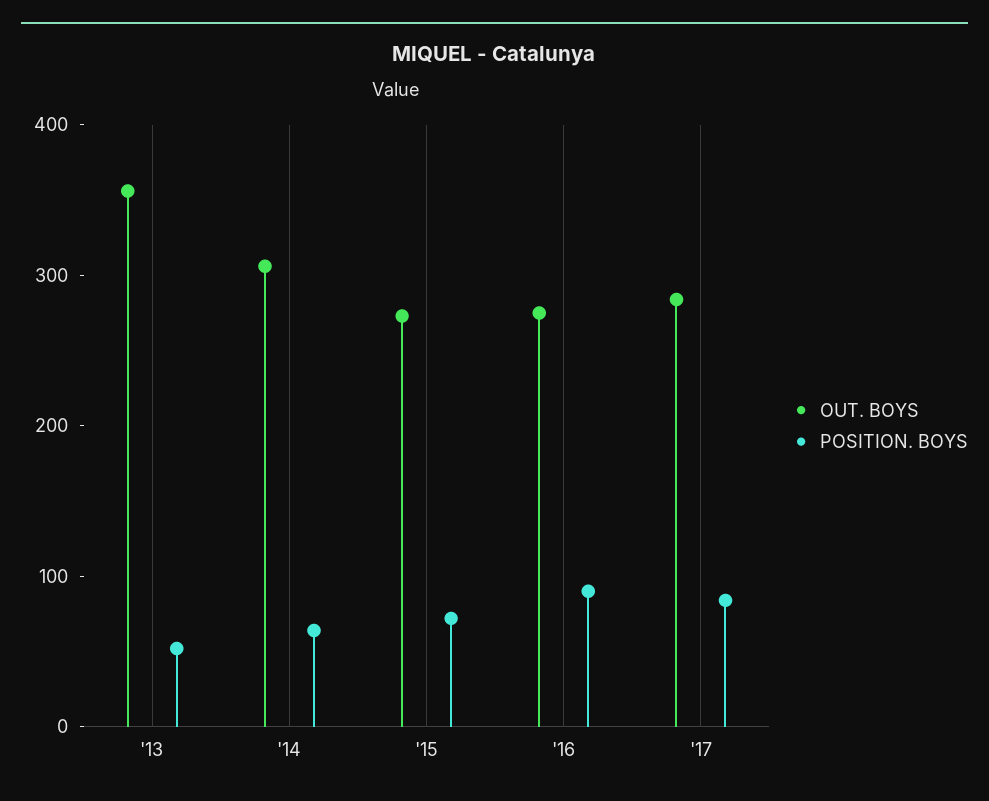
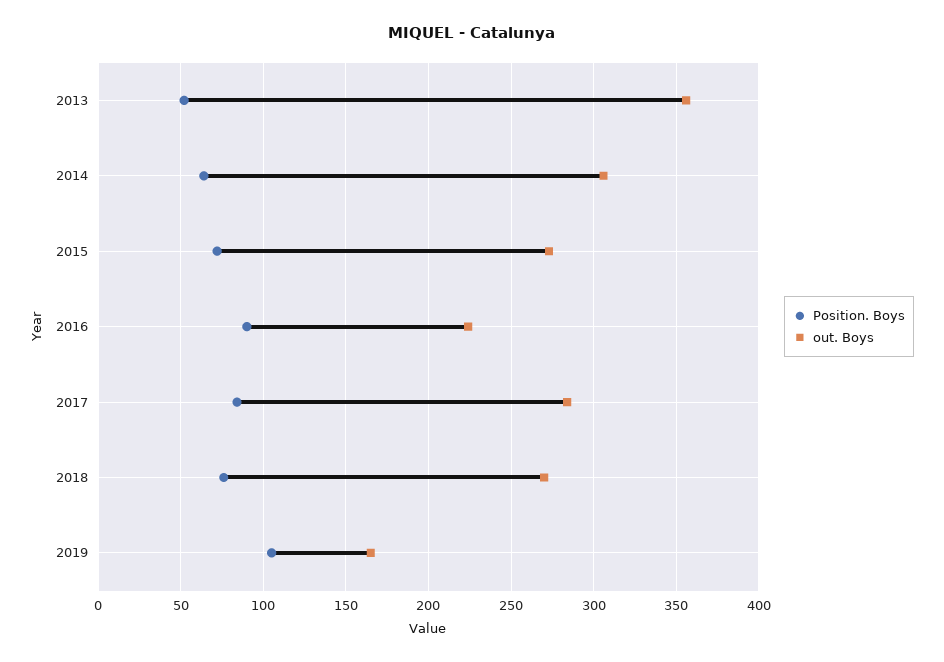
OUT. BOYS, '16: 280 -> 225
POSITION. BOYS, 2018: none -> 75
OUT. BOYS, 2018: none -> 270
POSITION. BOYS, 2019: none -> 105
OUT. BOYS, 2019: none -> 165

